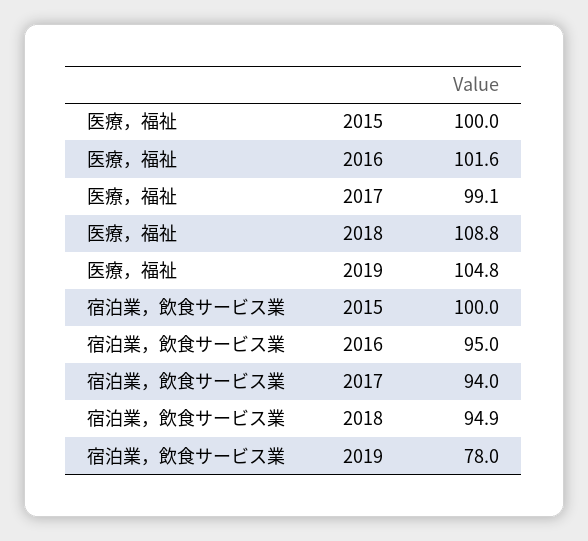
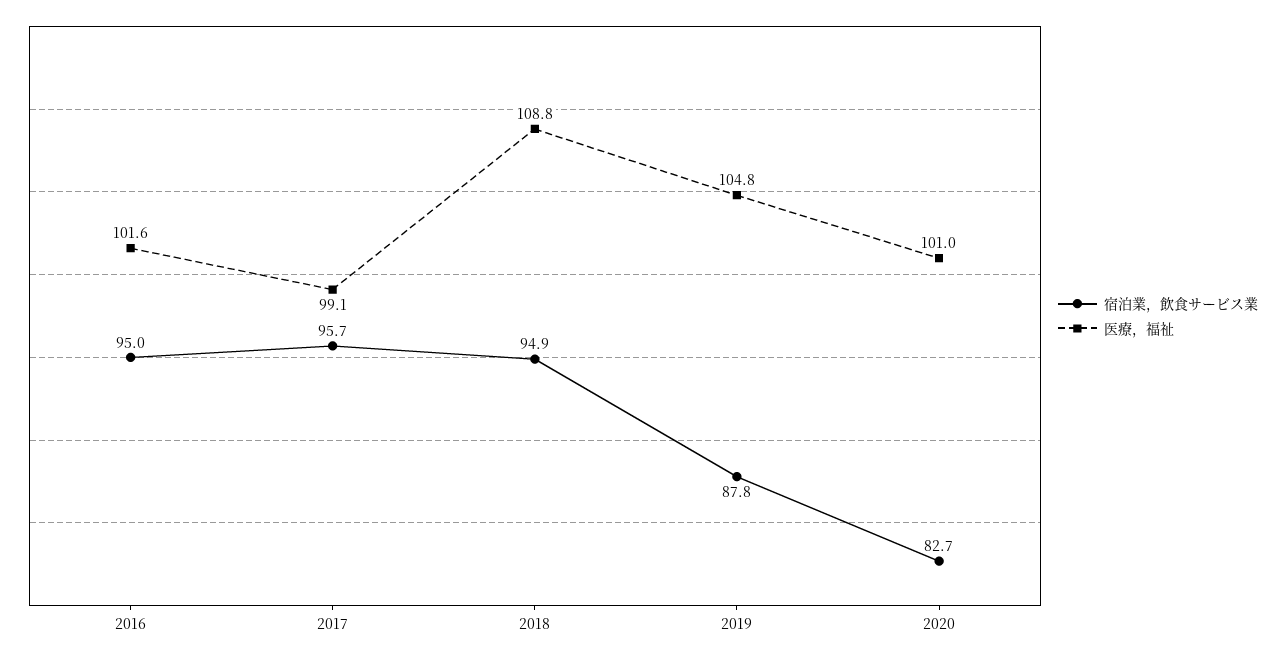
医療，福祉, 2015: 100 -> none
宿泊業，飲食サービス業, 2015: 100 -> none
宿泊業，飲食サービス業, 2017: 94 -> 95.7
宿泊業，飲食サービス業, 2019: 78 -> 87.8
宿泊業，飲食サービス業, 2020: none -> 82.7
医療，福祉, 2020: none -> 101

